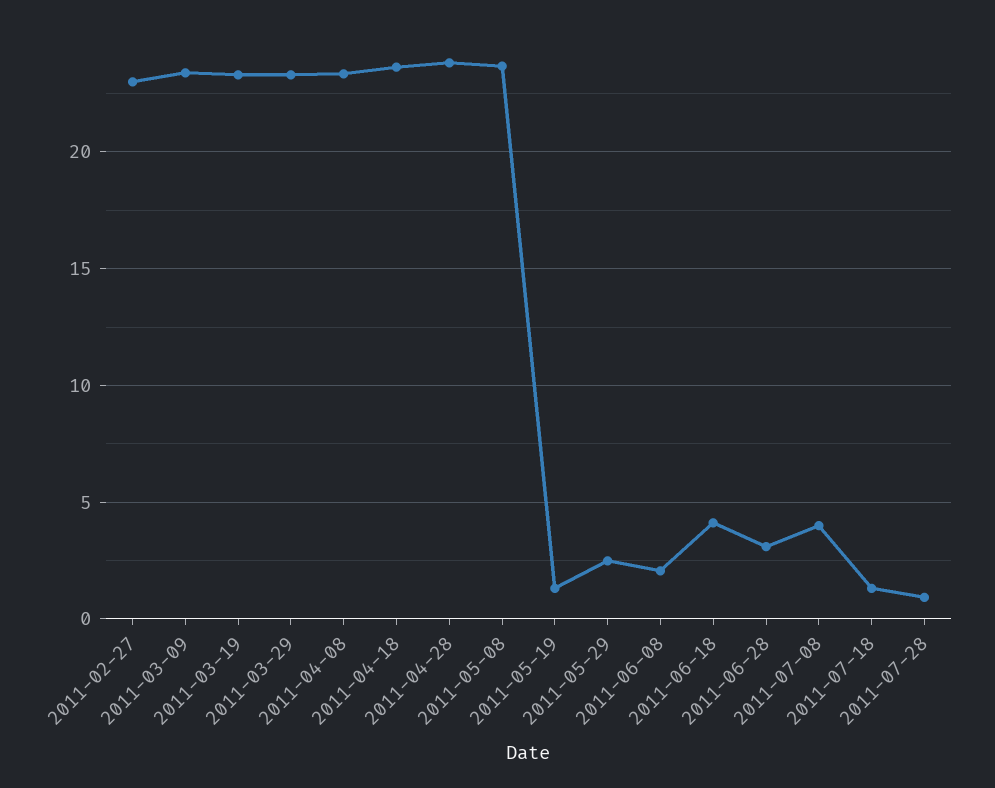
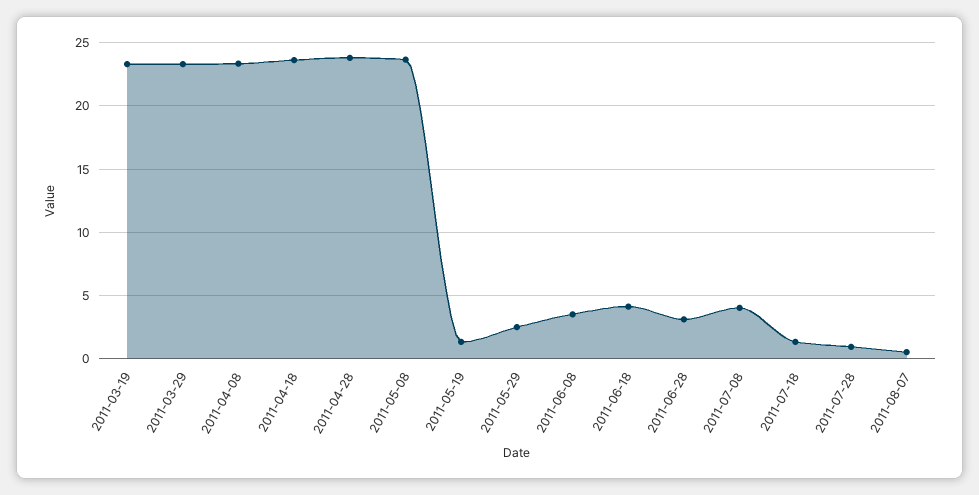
2011-02-27: 23 -> none
2011-03-09: 23.5 -> none
2011-06-08: 2 -> 3.5
2011-08-07: none -> 0.5

